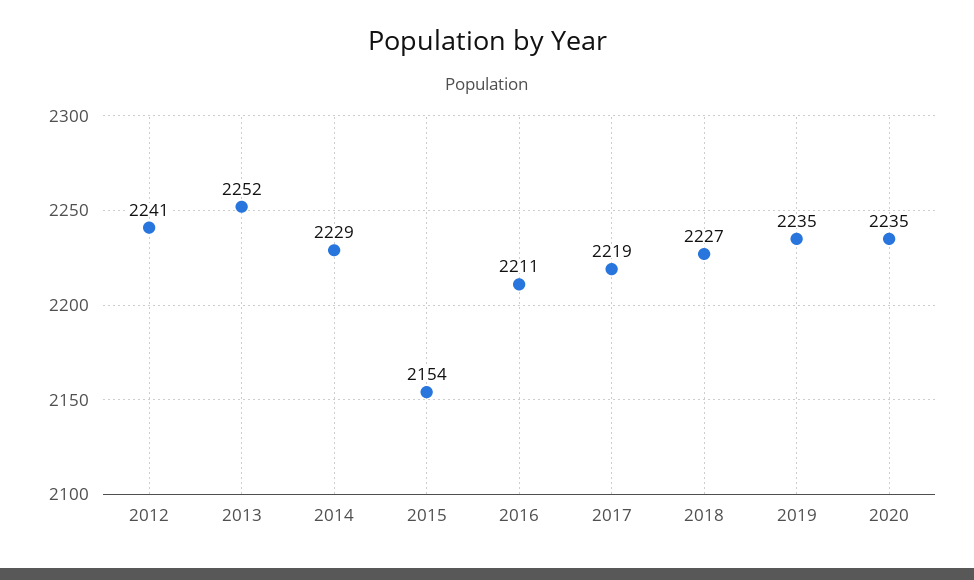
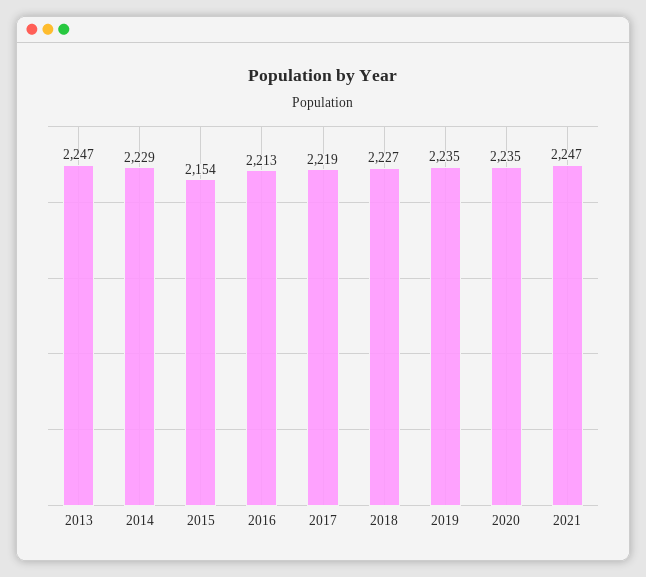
2012: 2241 -> none
2013: 2252 -> 2247
2016: 2211 -> 2213
2021: none -> 2247

